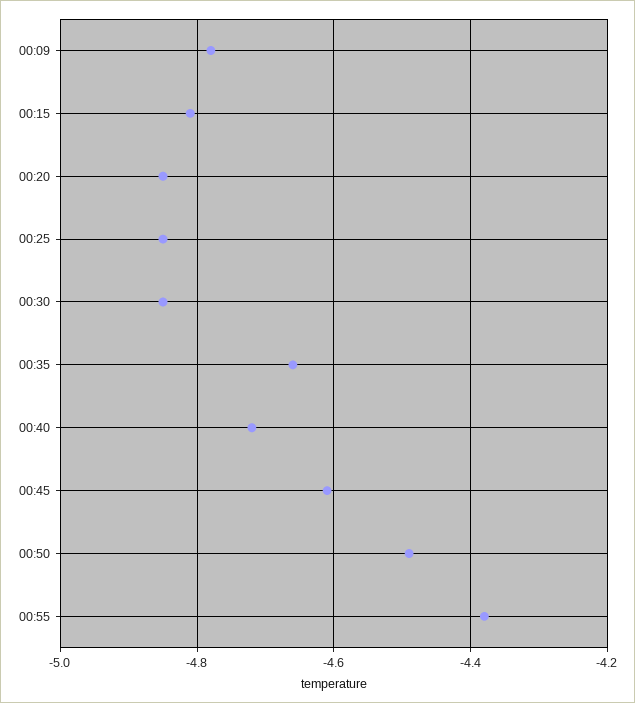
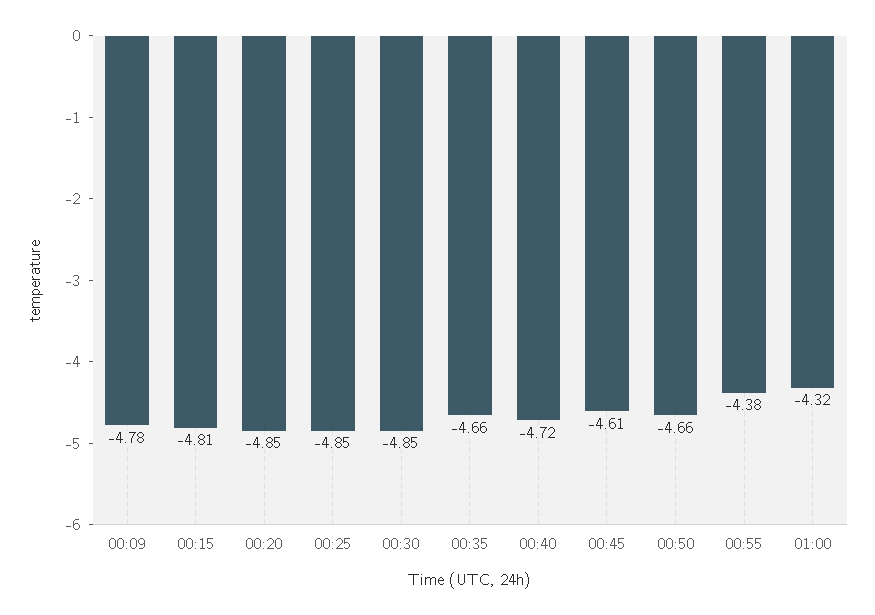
00:50: -4.5 -> -4.66
01:00: none -> -4.32

